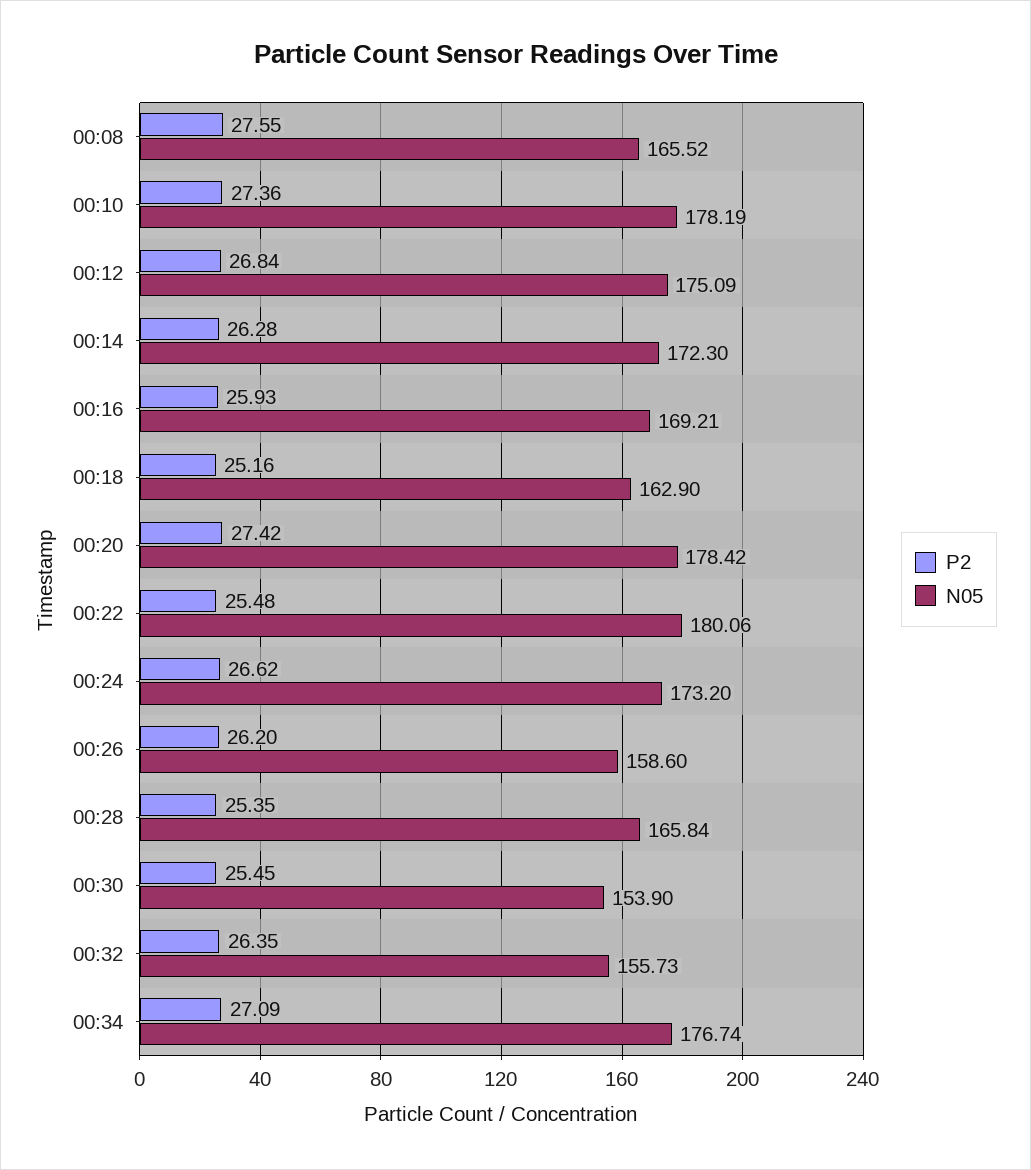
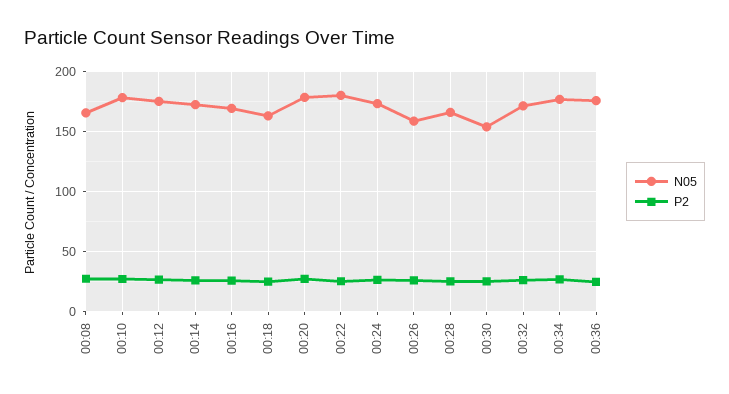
N05, 00:32: 155.73 -> 170
N05, 00:36: none -> 175
P2, 00:36: none -> 25

